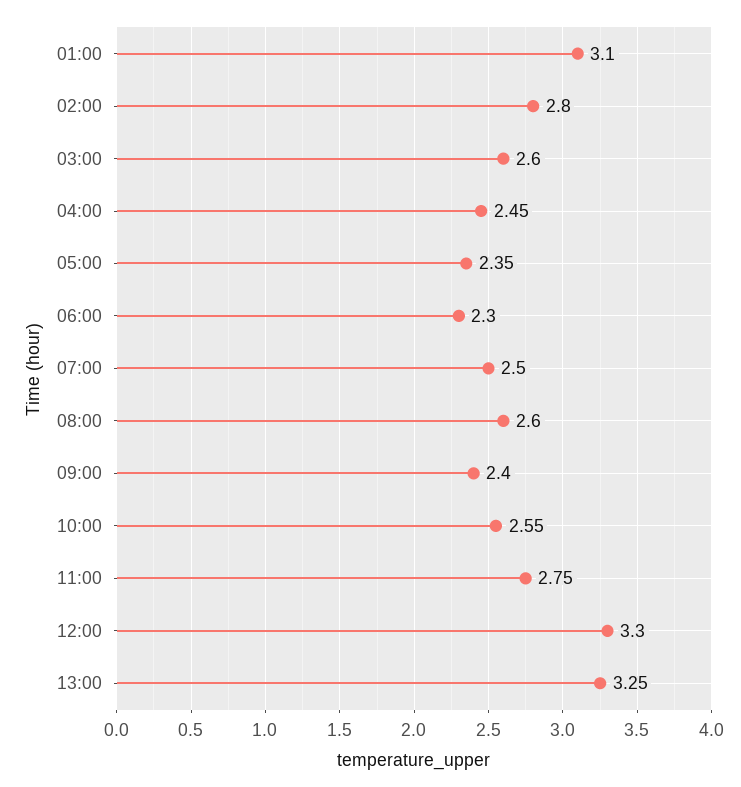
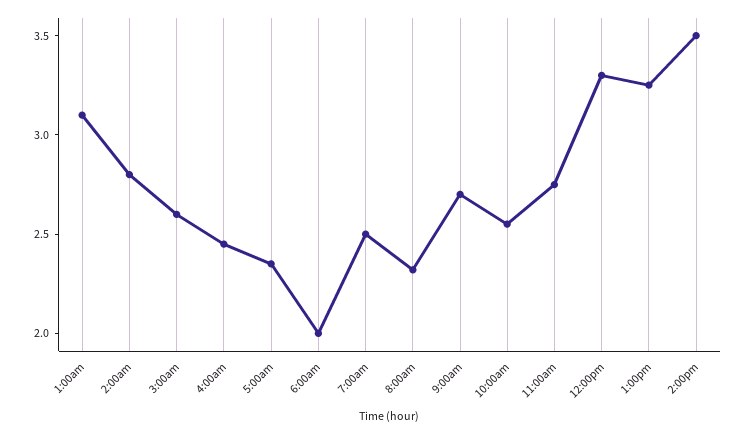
06:00: 2.3 -> 2
08:00: 2.6 -> 2.3
09:00: 2.4 -> 2.7
2:00pm: none -> 3.5

